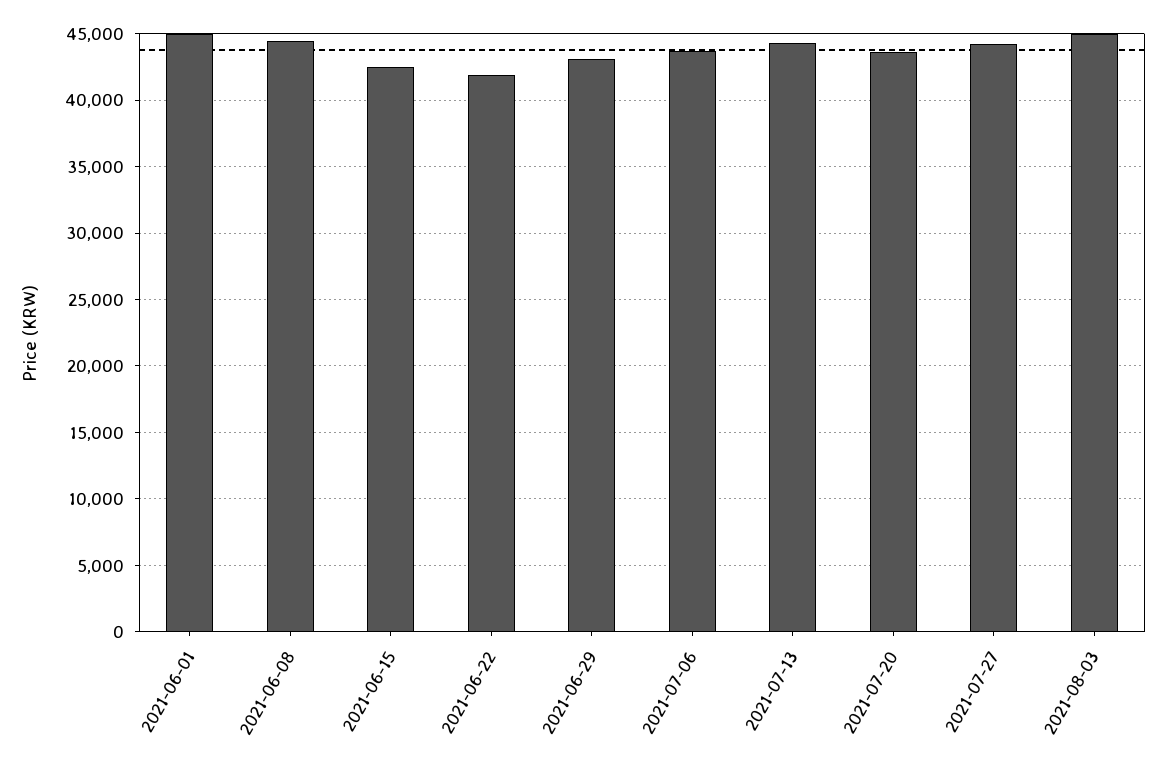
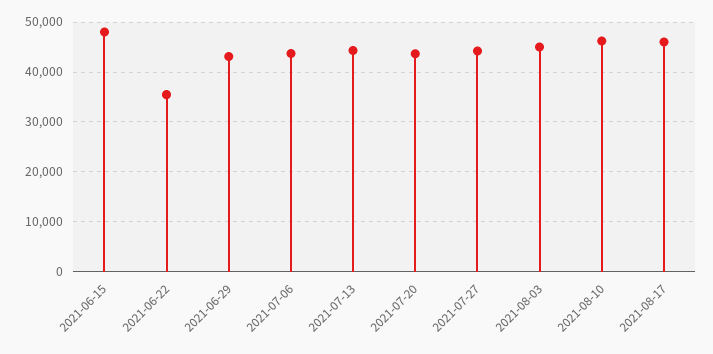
2021-06-01: 45000 -> none
2021-06-08: 44500 -> none
2021-06-15: 42500 -> 48000
2021-06-22: 42000 -> 36000
2021-08-10: none -> 46000
2021-08-17: none -> 46000

